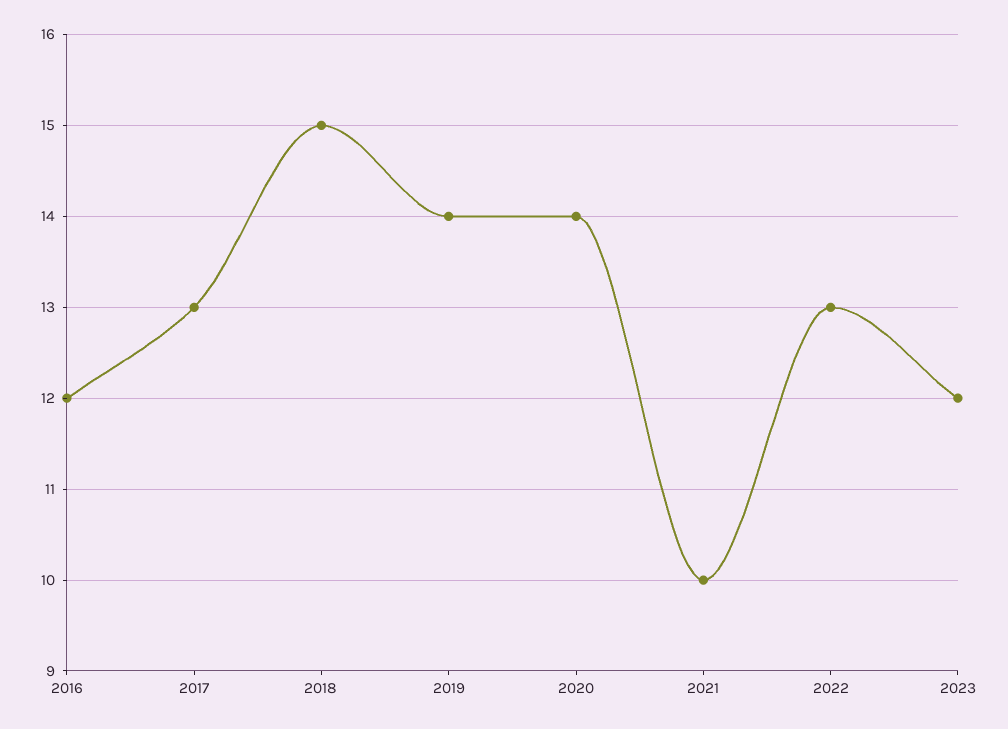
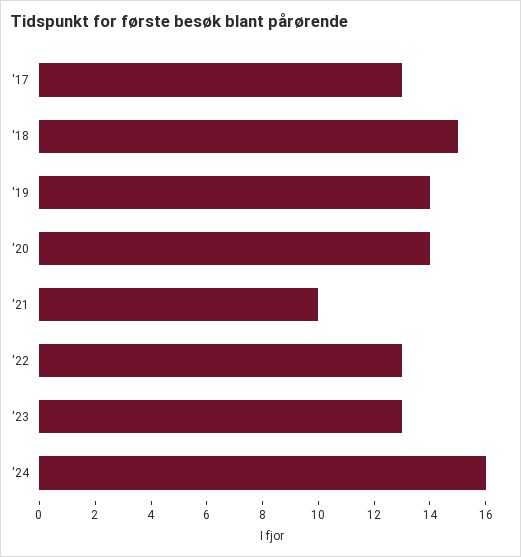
2016: 12 -> none
2023: 12 -> 13
'24: none -> 16

